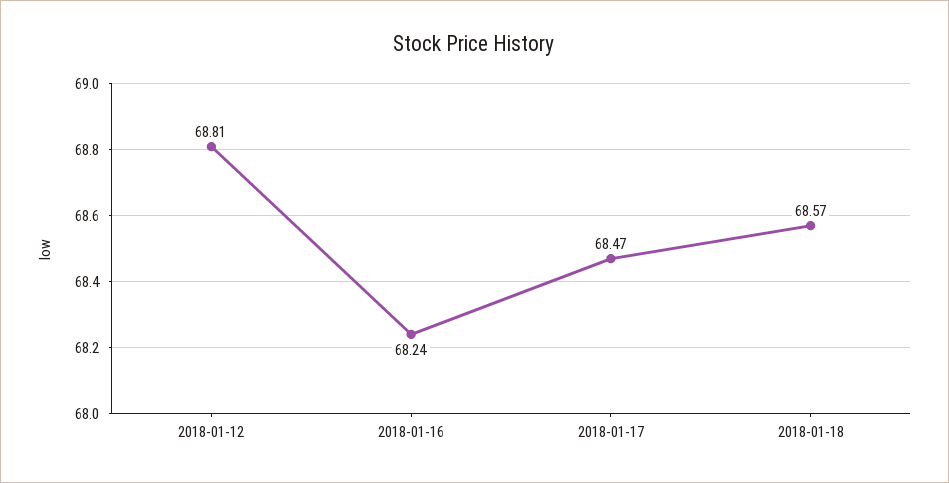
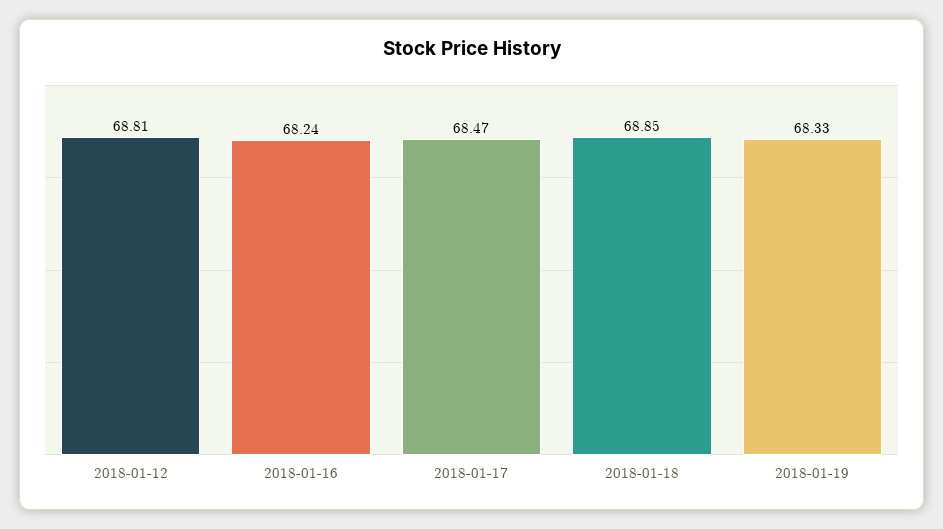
2018-01-18: 68.57 -> 68.85
2018-01-19: none -> 68.33

